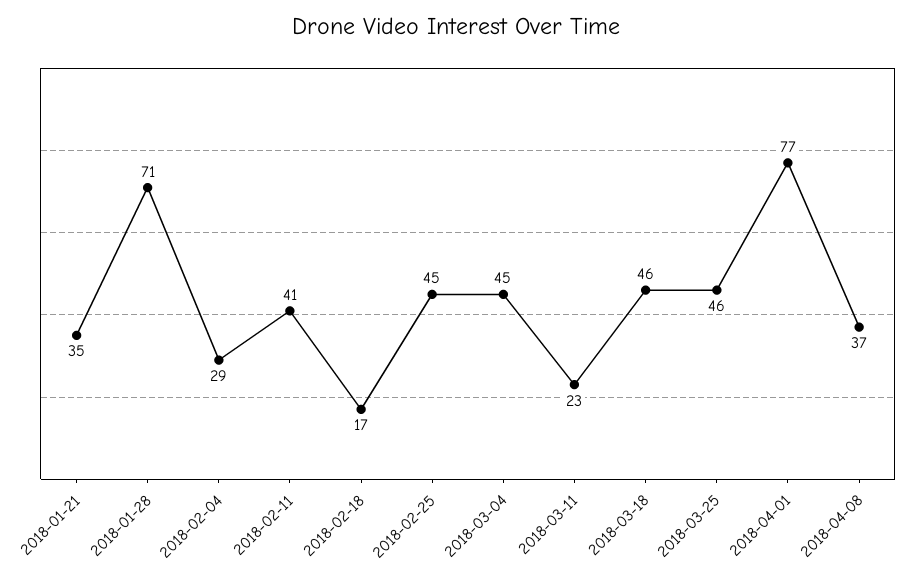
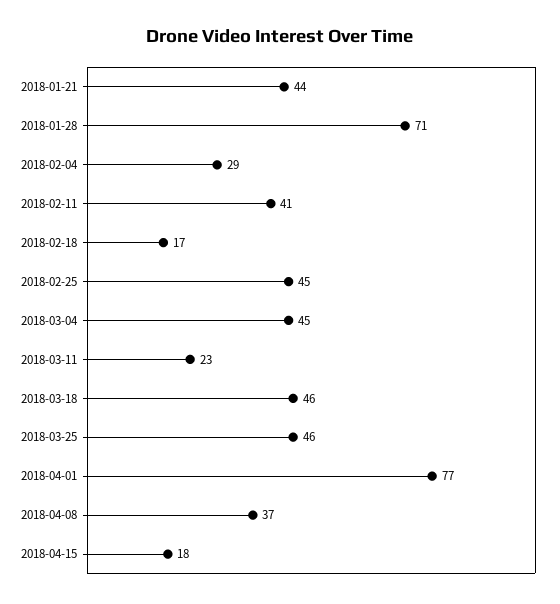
2018-01-21: 35 -> 44
2018-04-15: none -> 18

